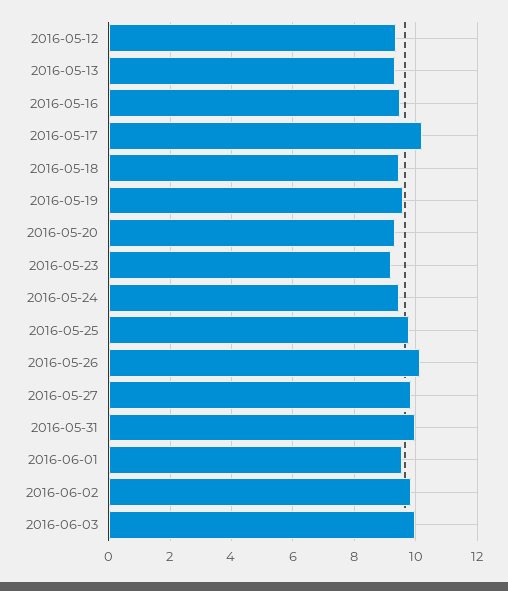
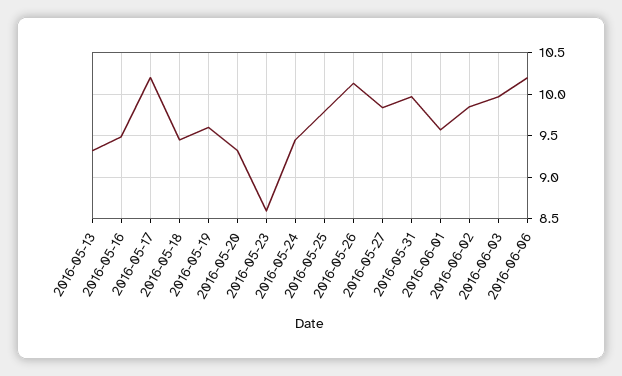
2016-05-12: 9.4 -> none
2016-05-23: 9.2 -> 8.6
2016-06-06: none -> 10.2

